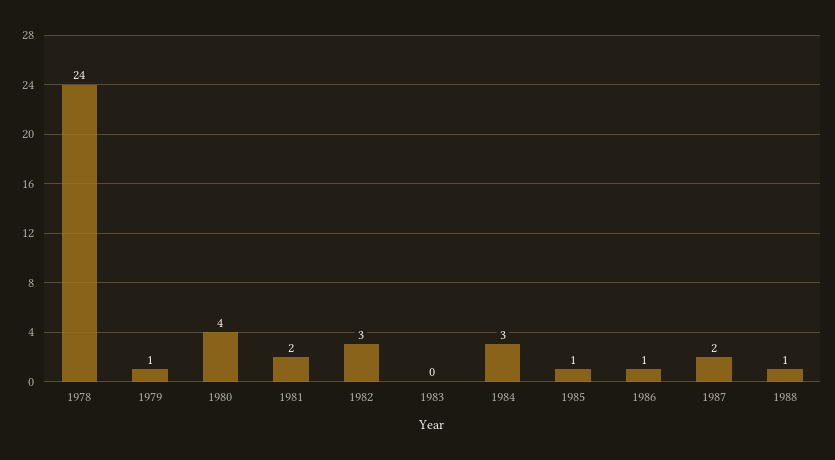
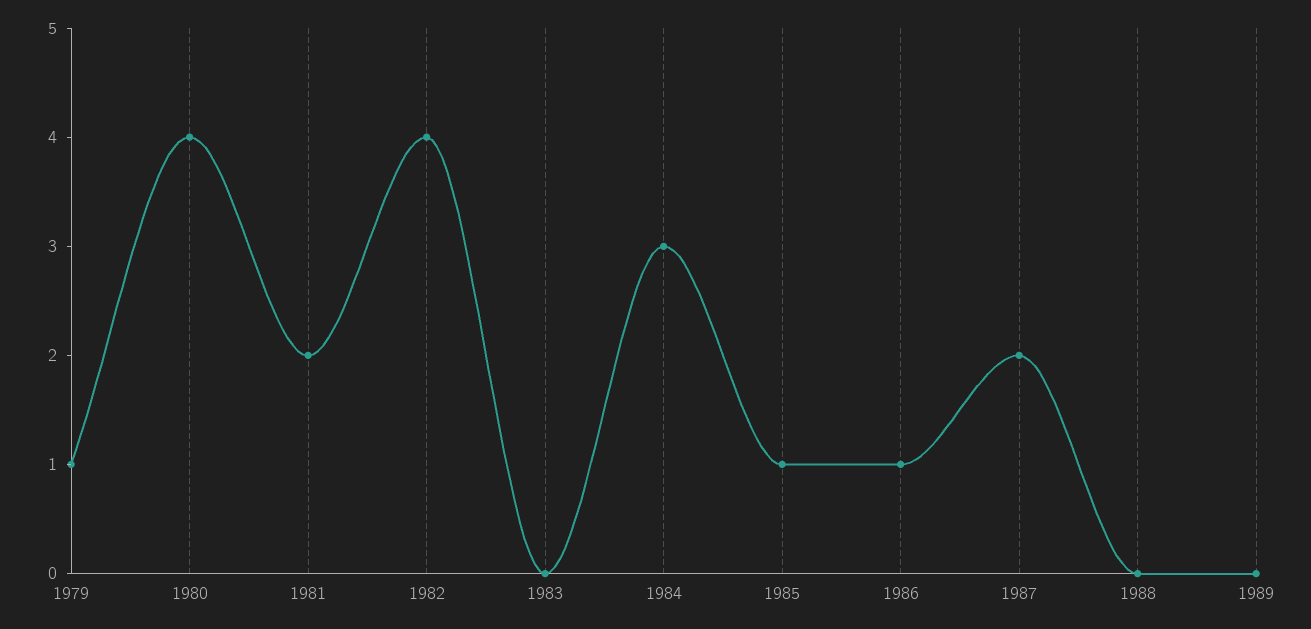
1978: 24 -> none
1982: 3 -> 4
1988: 1 -> 0
1989: none -> 0

